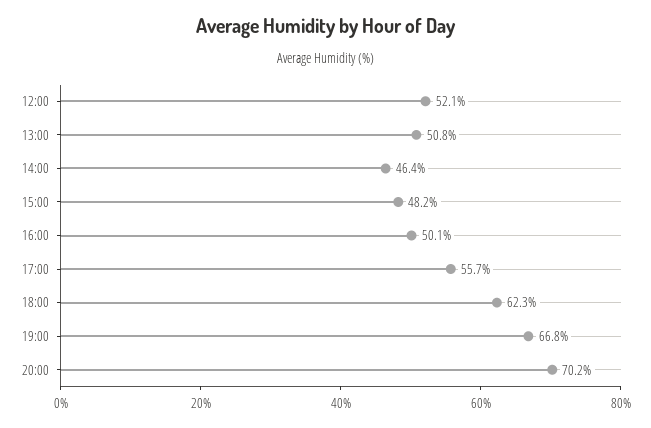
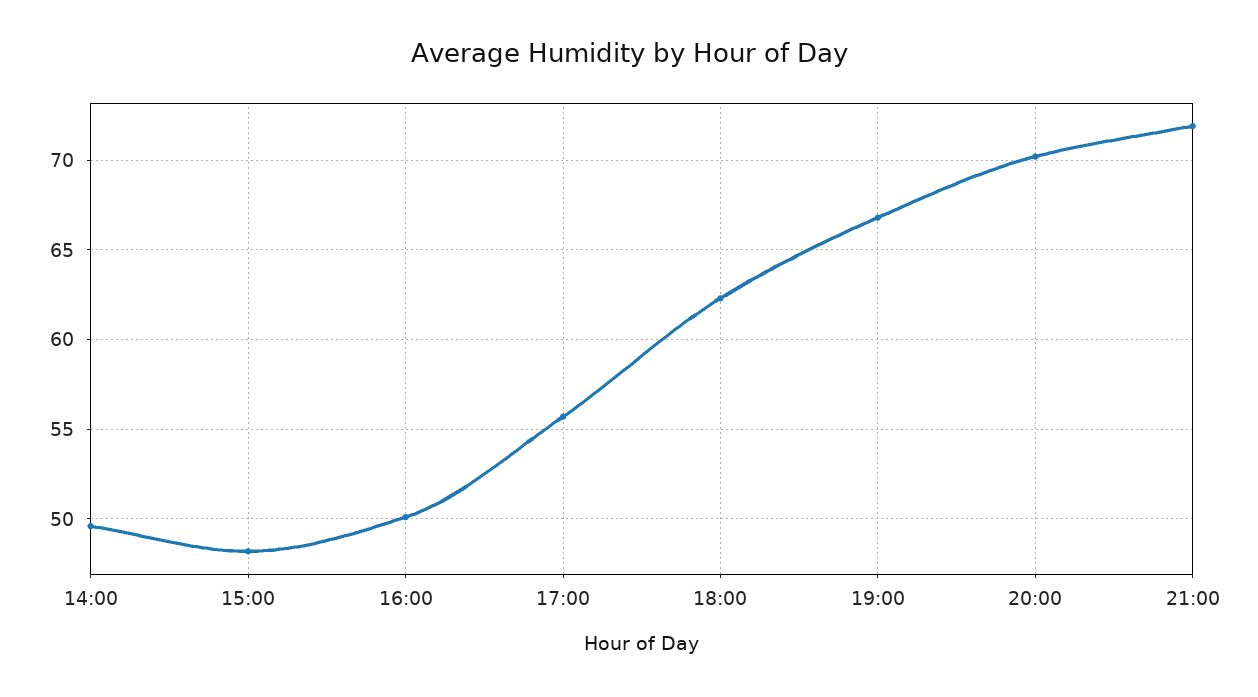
12:00: 52.1 -> none
13:00: 50.8 -> none
14:00: 46.4 -> 49.5
21:00: none -> 72

